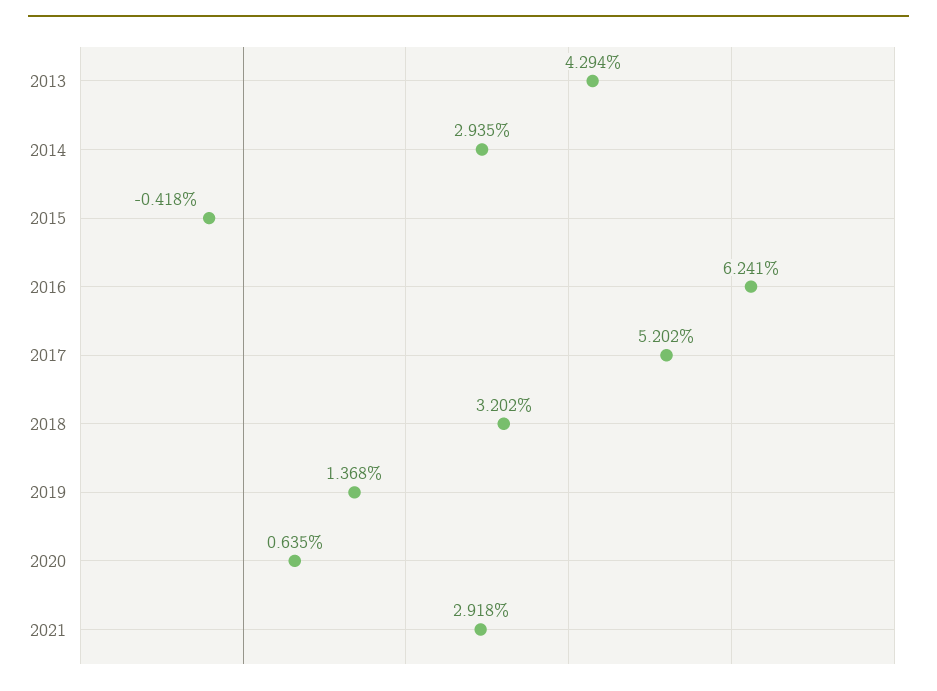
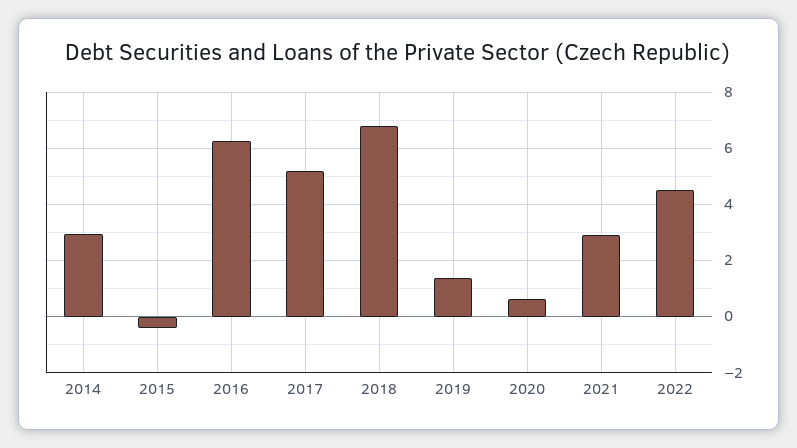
2013: 4.294 -> none
2018: 3.202 -> 6.75
2022: none -> 4.5

